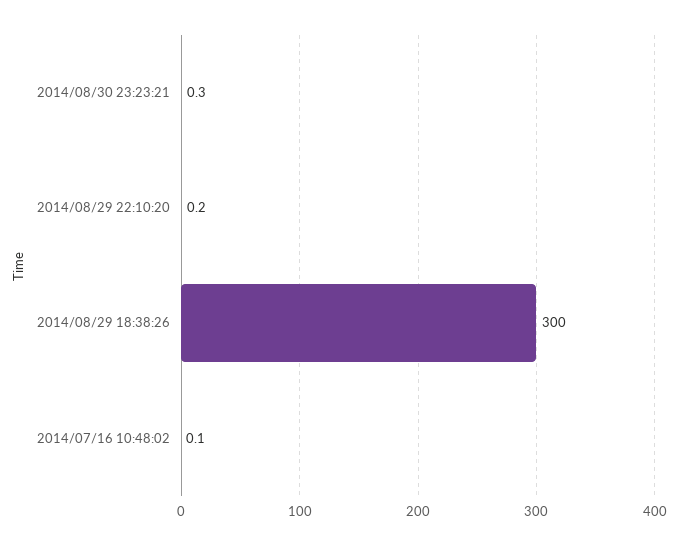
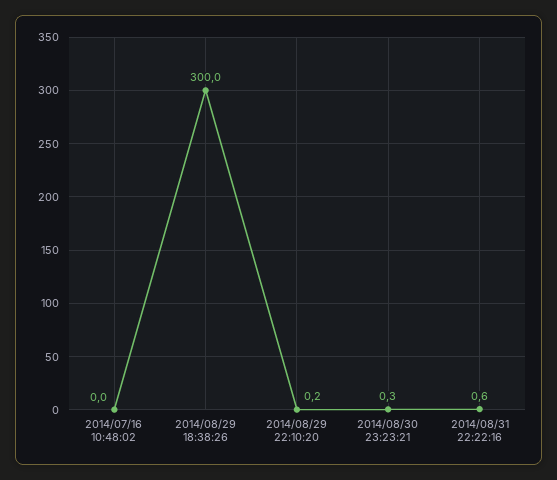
2014/07/16 10:48:02: 0.1 -> 0
2014/08/31 22:22:16: none -> 0.6

